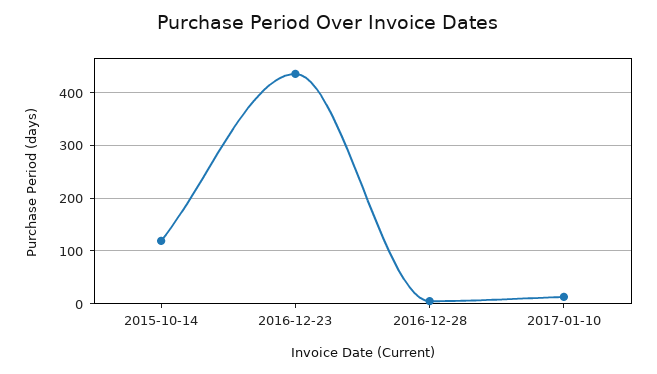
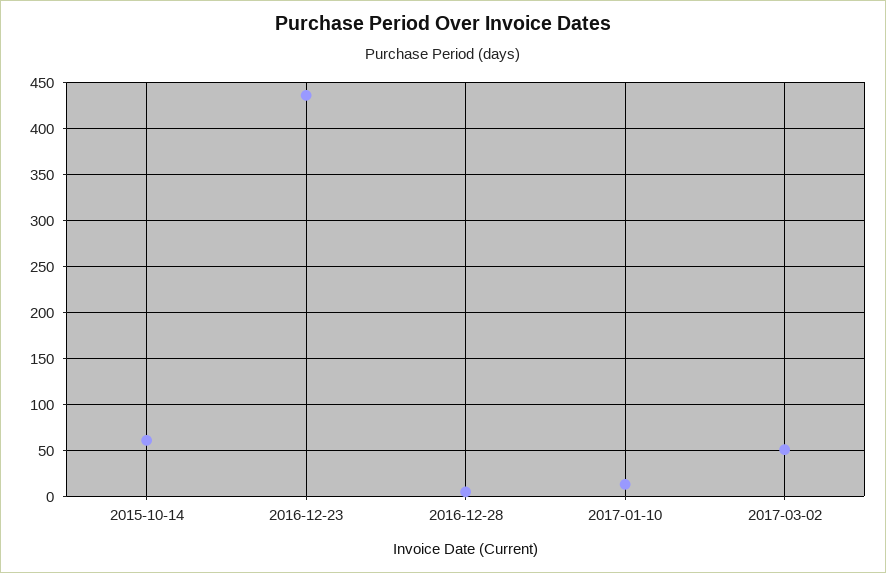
2015-10-14: 120 -> 60
2017-03-02: none -> 50

